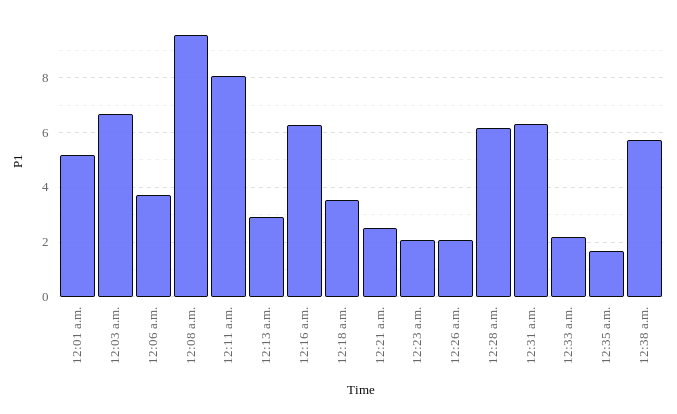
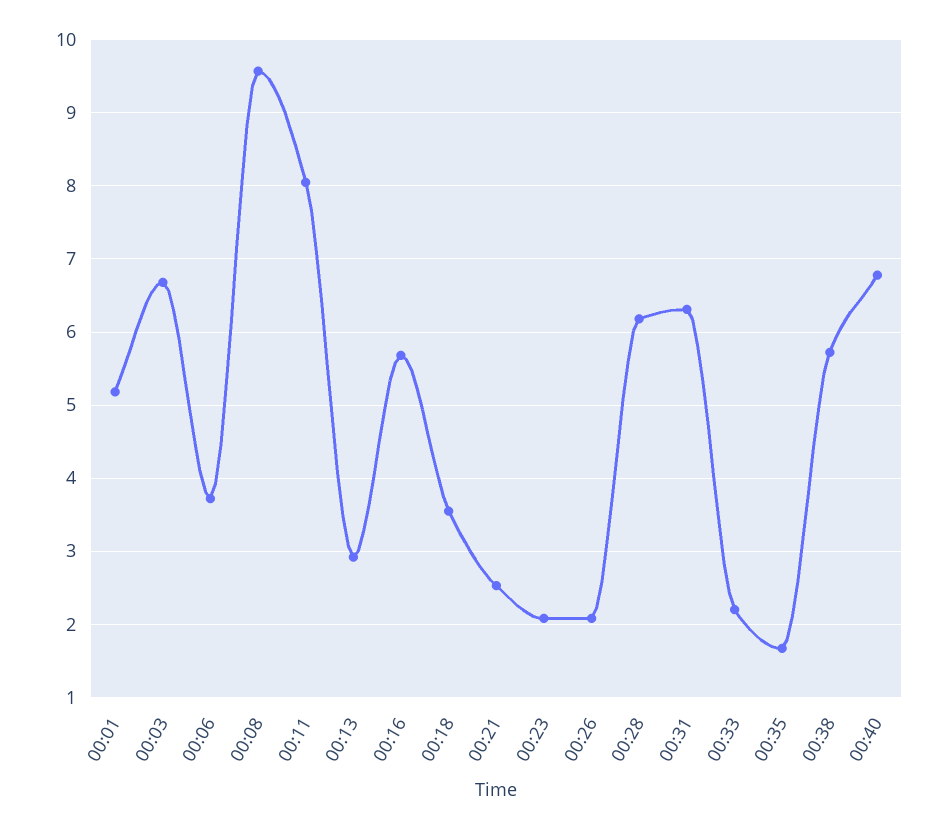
12:16 a.m.: 6.25 -> 5.7
00:40: none -> 6.8

